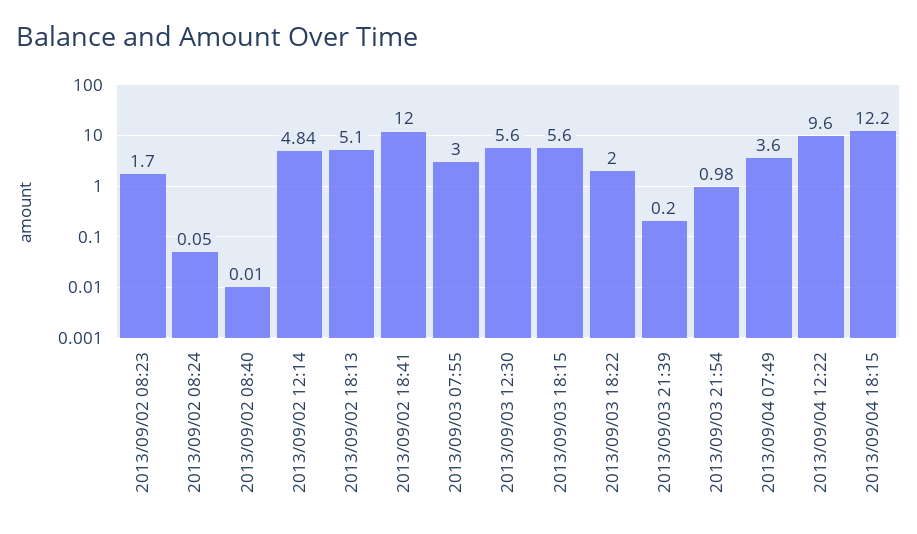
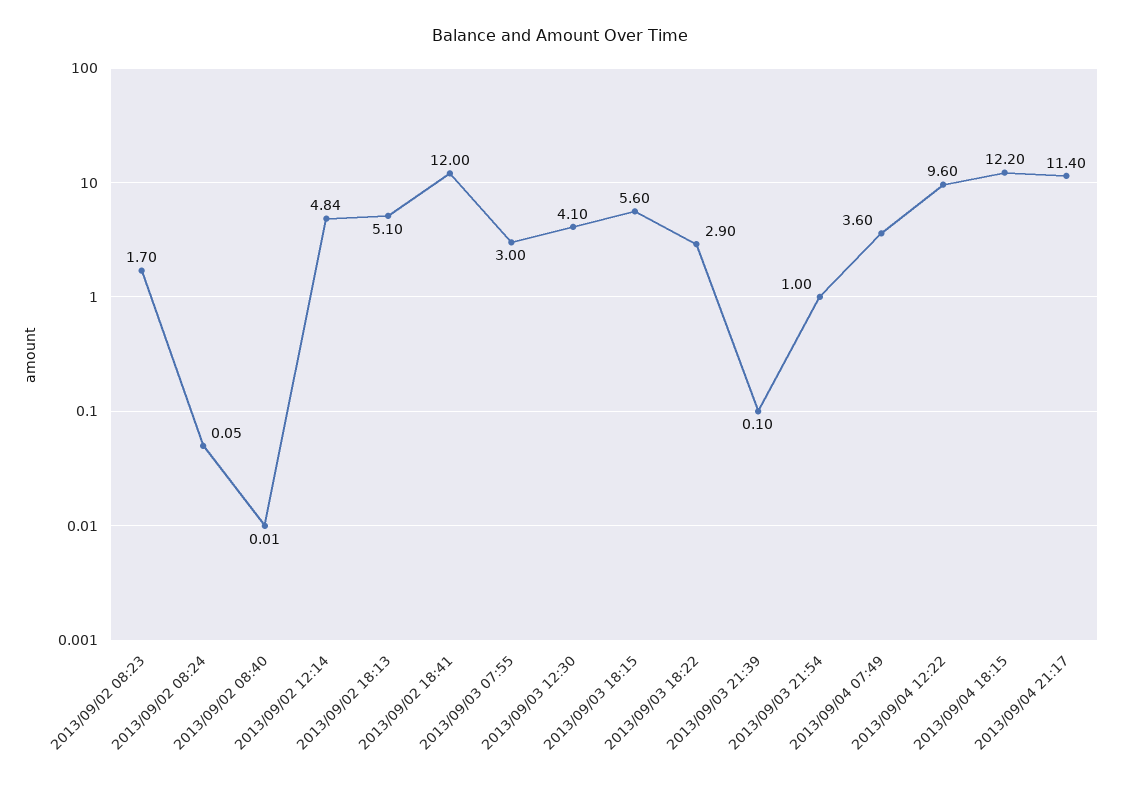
2013/09/03 12:30: 5.6 -> 4.1
2013/09/03 18:22: 2 -> 2.9
2013/09/03 21:39: 0.2 -> 0.1
2013/09/03 21:54: 0.98 -> 1
2013/09/04 21:17: none -> 11.4

